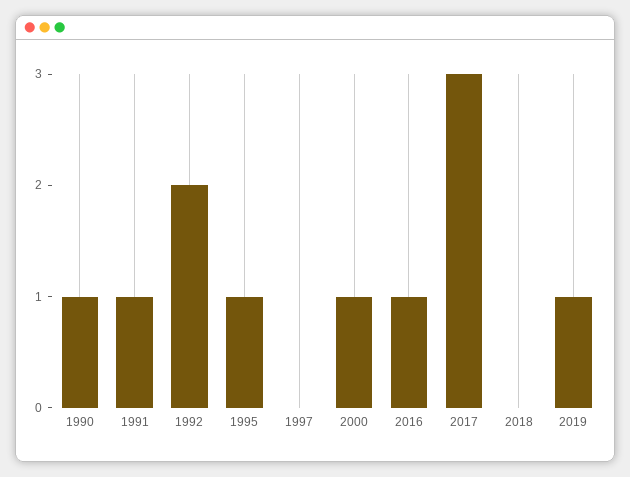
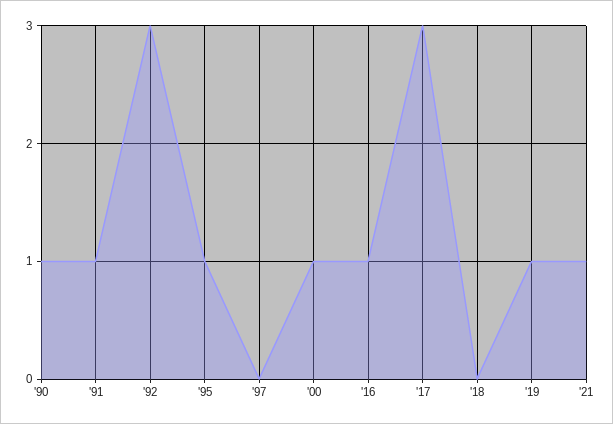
1992: 2 -> 3
'21: none -> 1

